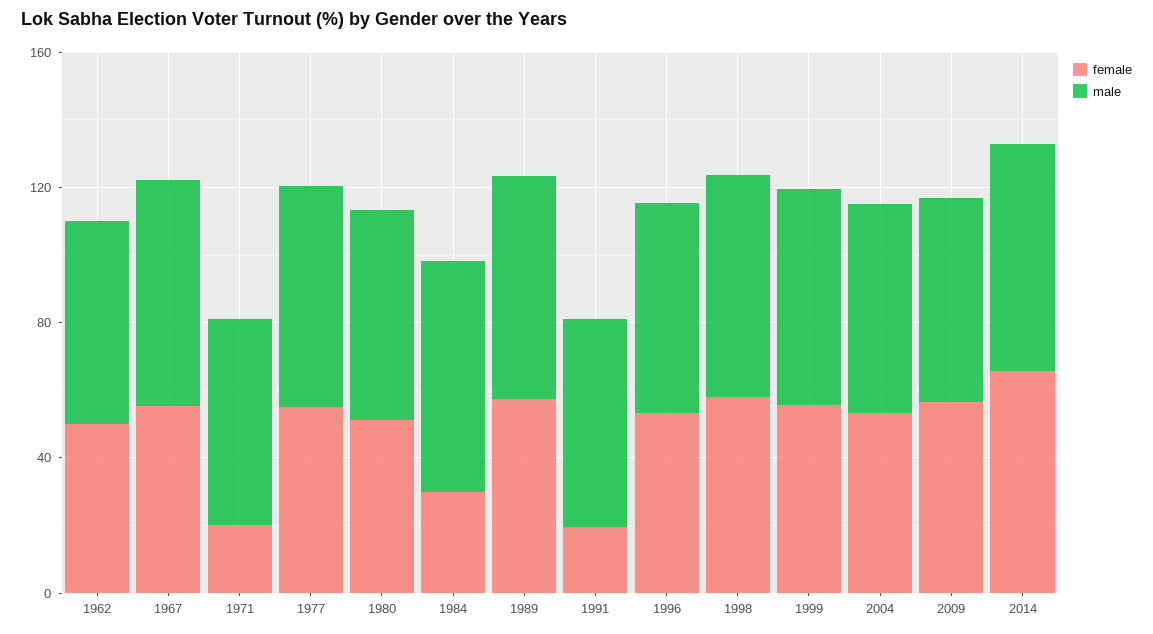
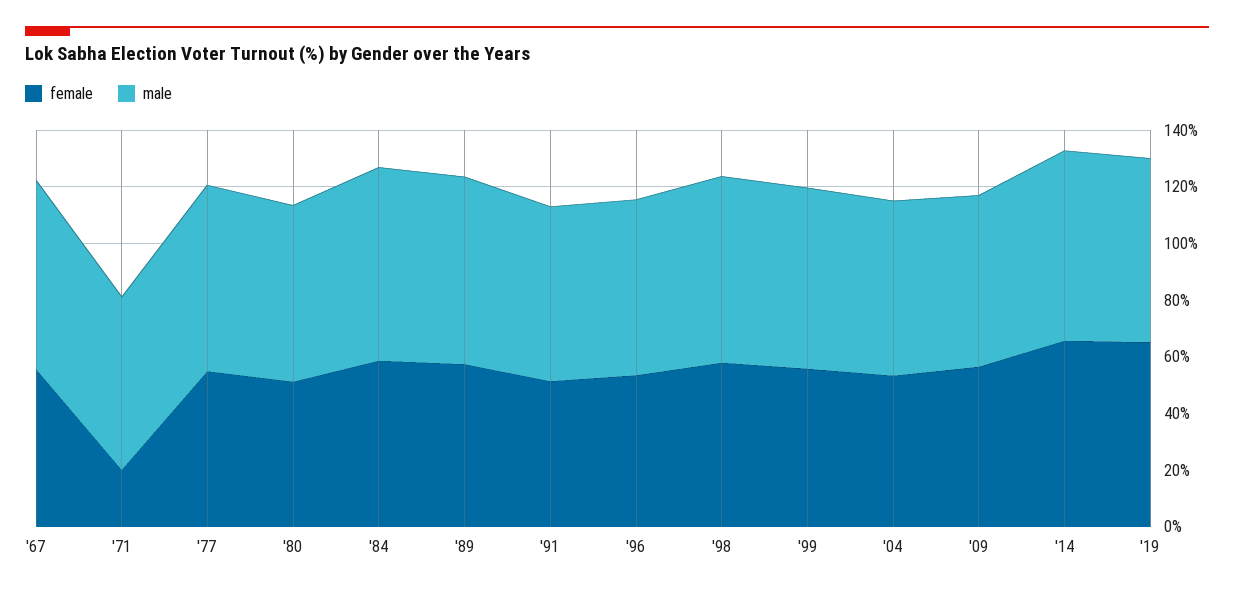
female, 1962: 50 -> none
male, 1962: 60 -> none
female, 1984: 30 -> 60
female, 1991: 20 -> 50
female, '19: none -> 65
male, '19: none -> 65

